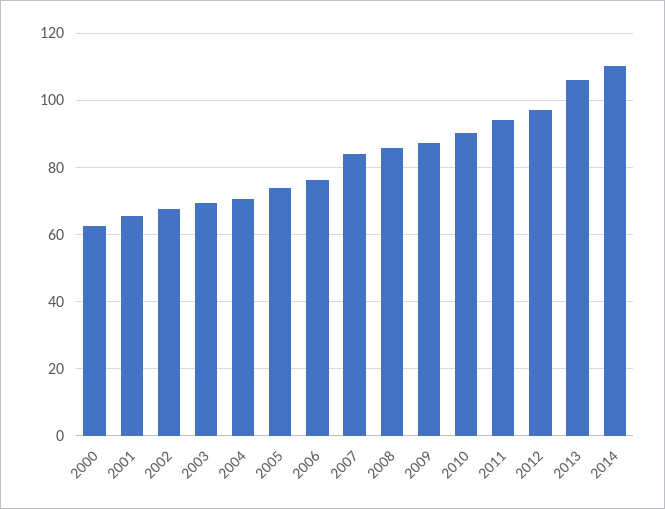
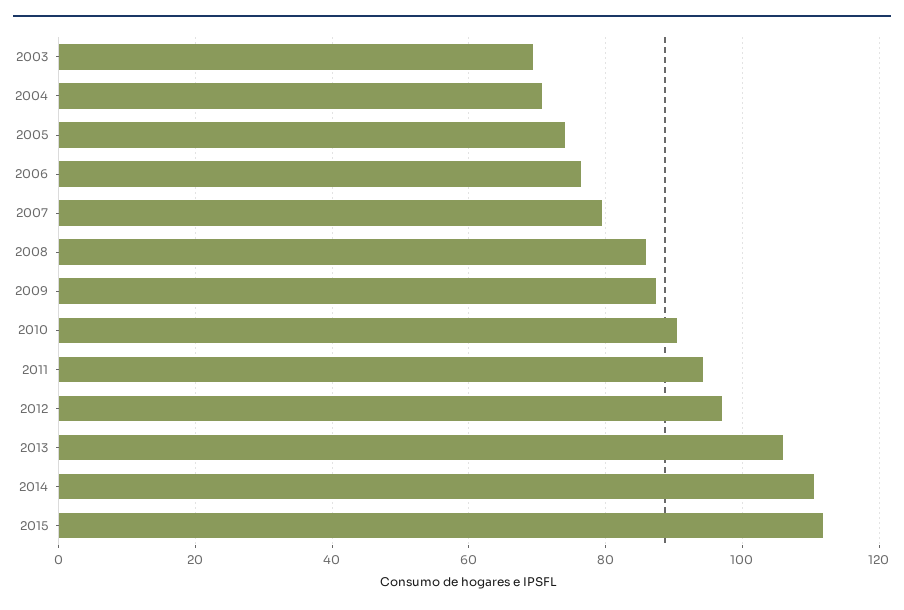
2000: 62 -> none
2001: 66 -> none
2002: 68 -> none
2007: 84 -> 80
2015: none -> 112

